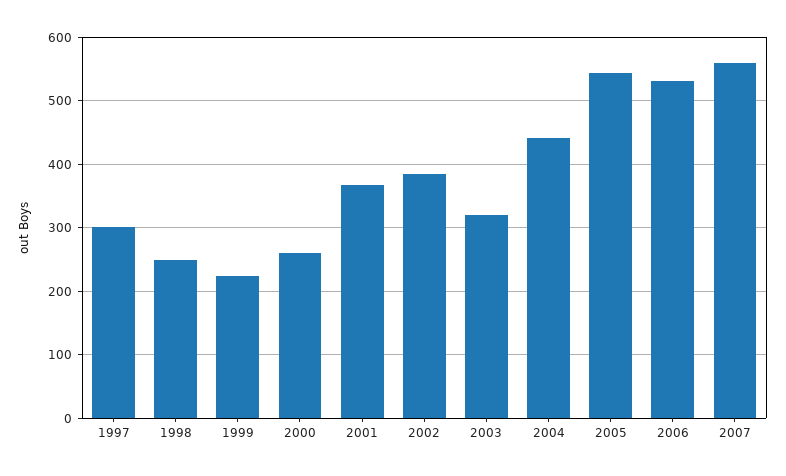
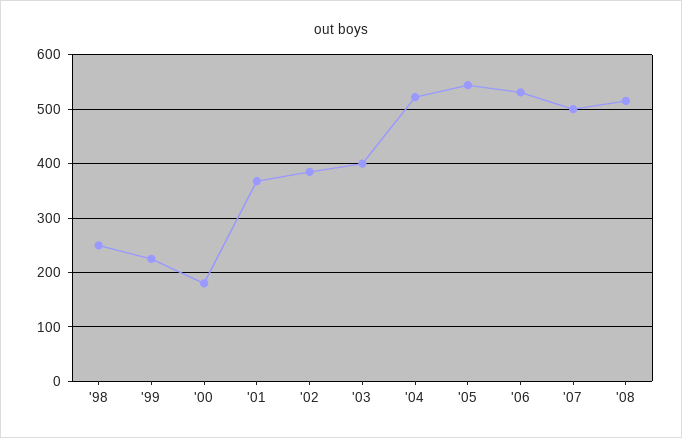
1997: 300 -> none
2000: 260 -> 180
2003: 320 -> 400
2004: 440 -> 520
2007: 560 -> 500
'08: none -> 520

